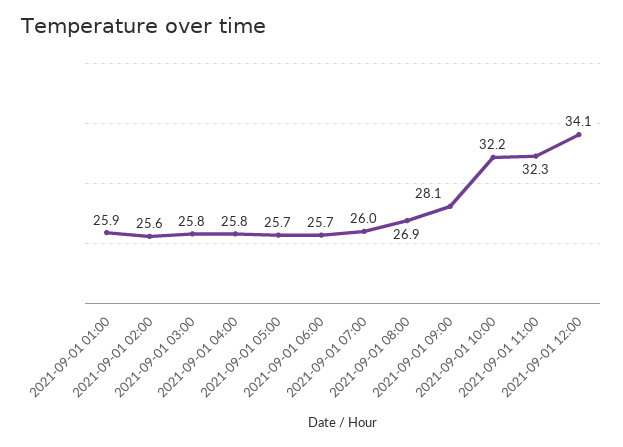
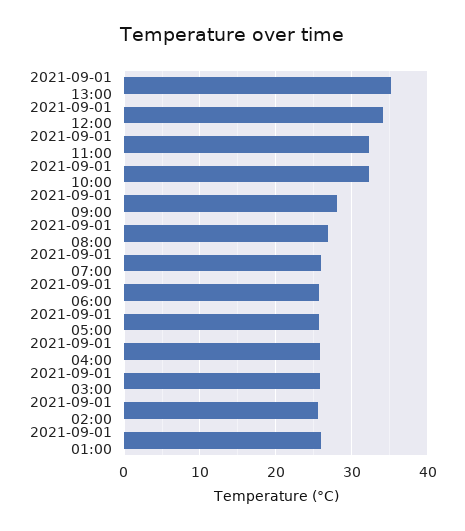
2021-09-01 13:00: none -> 35

